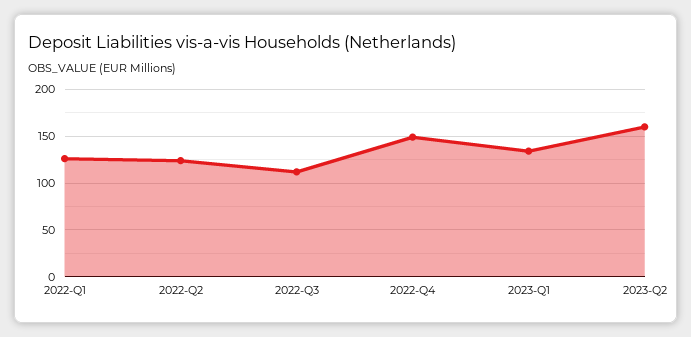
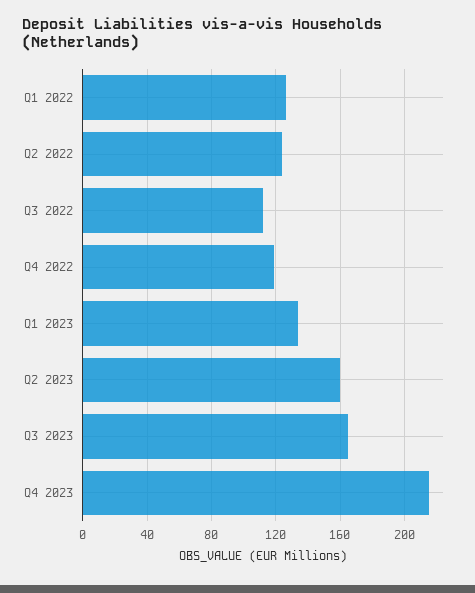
2022-Q4: 150 -> 120
Q3 2023: none -> 165
Q4 2023: none -> 215

